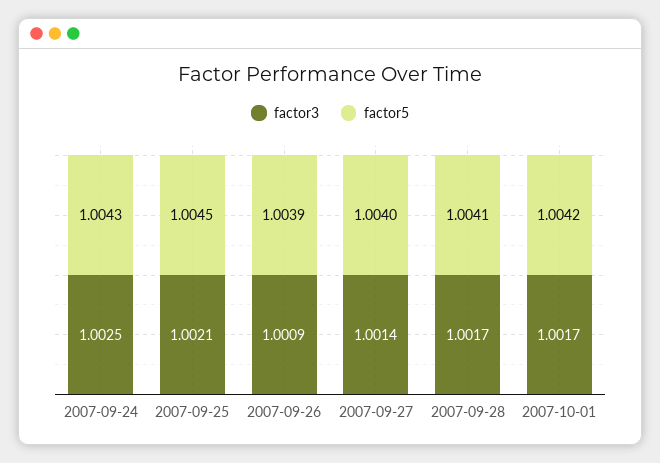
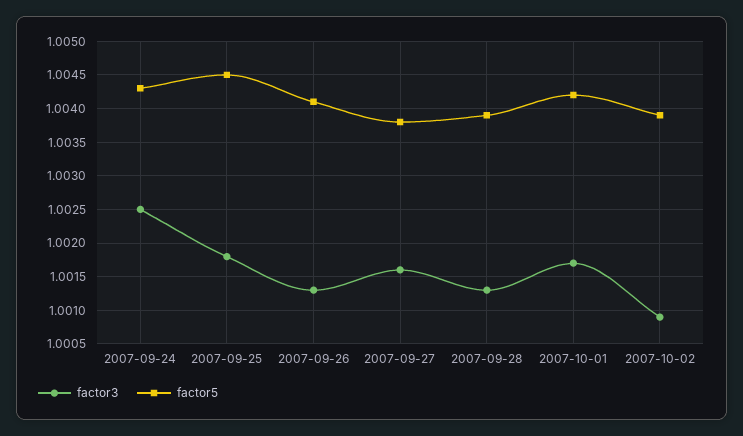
factor3, 2007-09-25: 1.0021 -> 1.0018
factor3, 2007-09-26: 1.0009 -> 1.0013
factor5, 2007-09-26: 1.0039 -> 1.0041
factor3, 2007-09-27: 1.0014 -> 1.0016
factor5, 2007-09-27: 1.004 -> 1.0038
factor3, 2007-09-28: 1.0017 -> 1.0013
factor5, 2007-09-28: 1.0041 -> 1.0039
factor3, 2007-10-02: none -> 1.0009
factor5, 2007-10-02: none -> 1.0039

